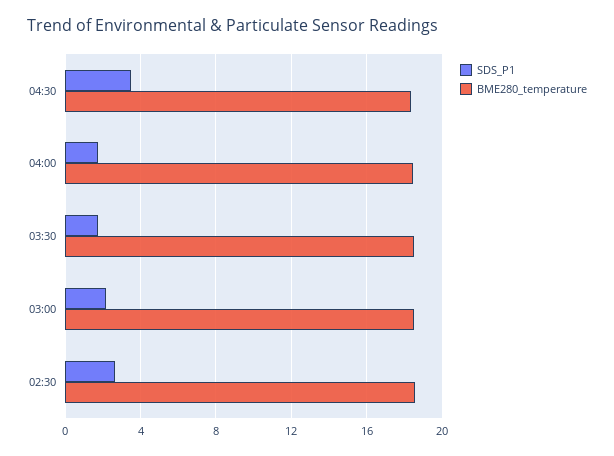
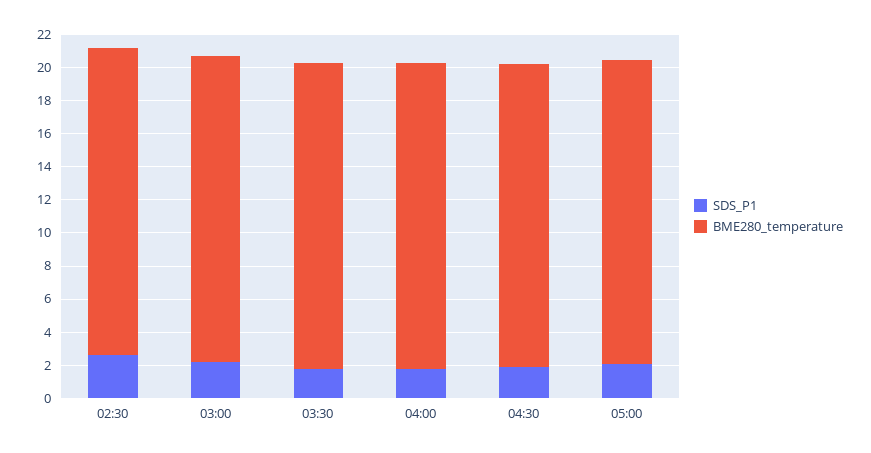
SDS_P1, 04:30: 3.5 -> 2
SDS_P1, 05:00: none -> 2
BME280_temperature, 05:00: none -> 18.5

